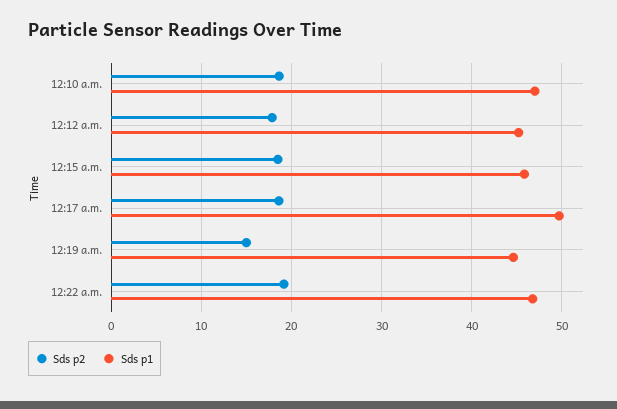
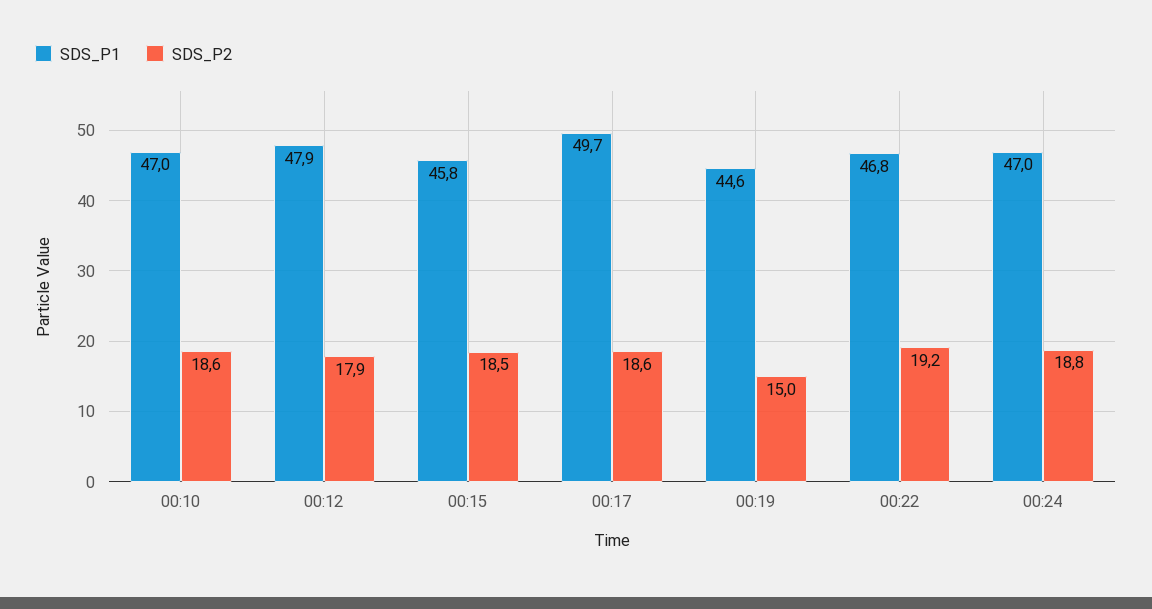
Sds p1, 12:12 a.m.: 45 -> 47.9
Sds p1, 00:24: none -> 47
Sds p2, 00:24: none -> 18.8

